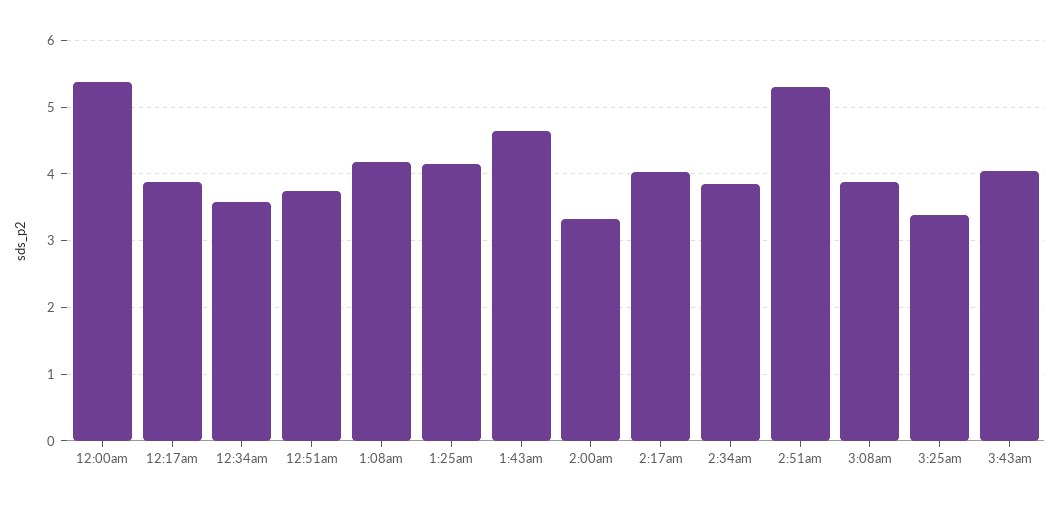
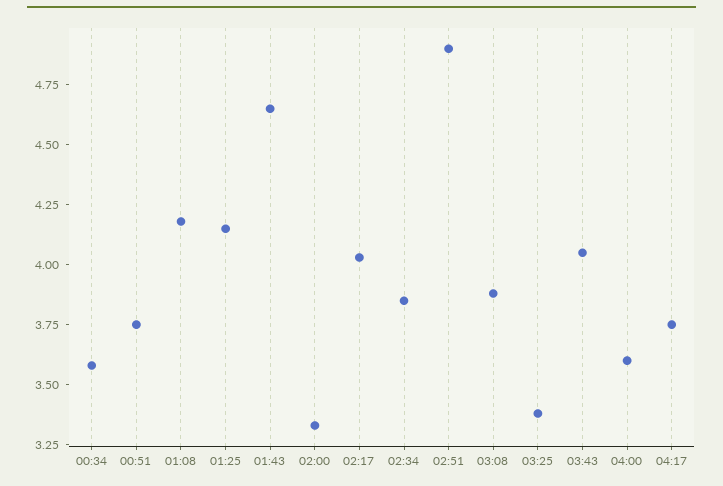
12:00am: 5.4 -> none
12:17am: 3.9 -> none
2:51am: 5.3 -> 4.9
04:00: none -> 3.6
04:17: none -> 3.75

